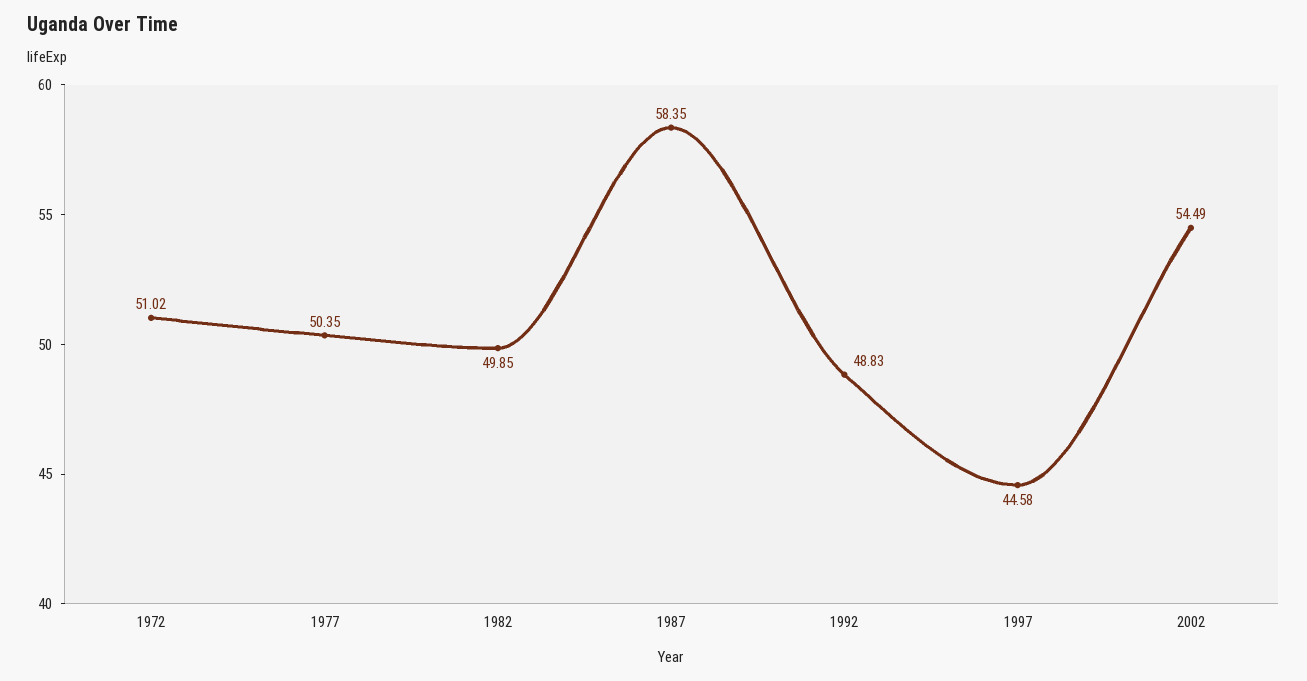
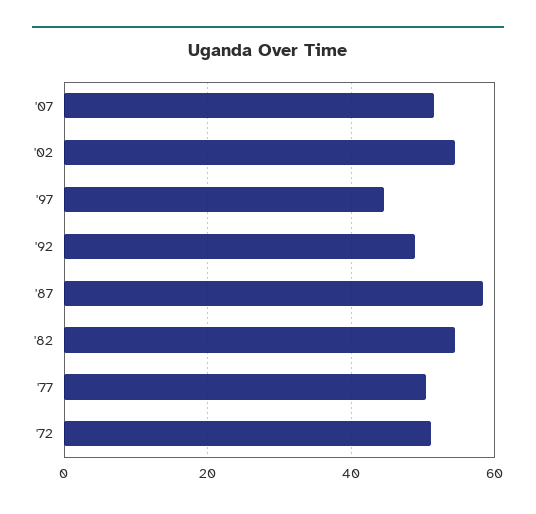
1982: 49.85 -> 54
'07: none -> 52

